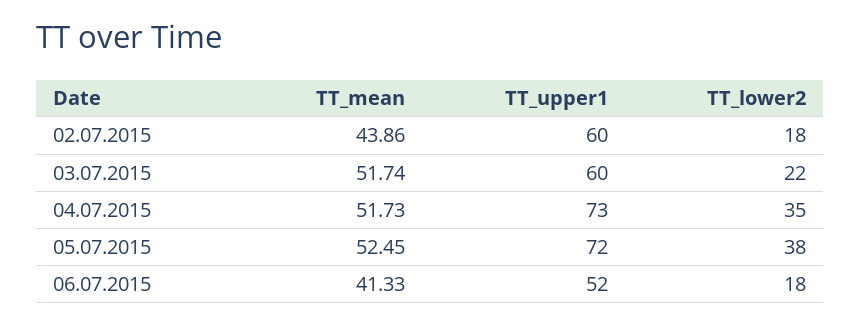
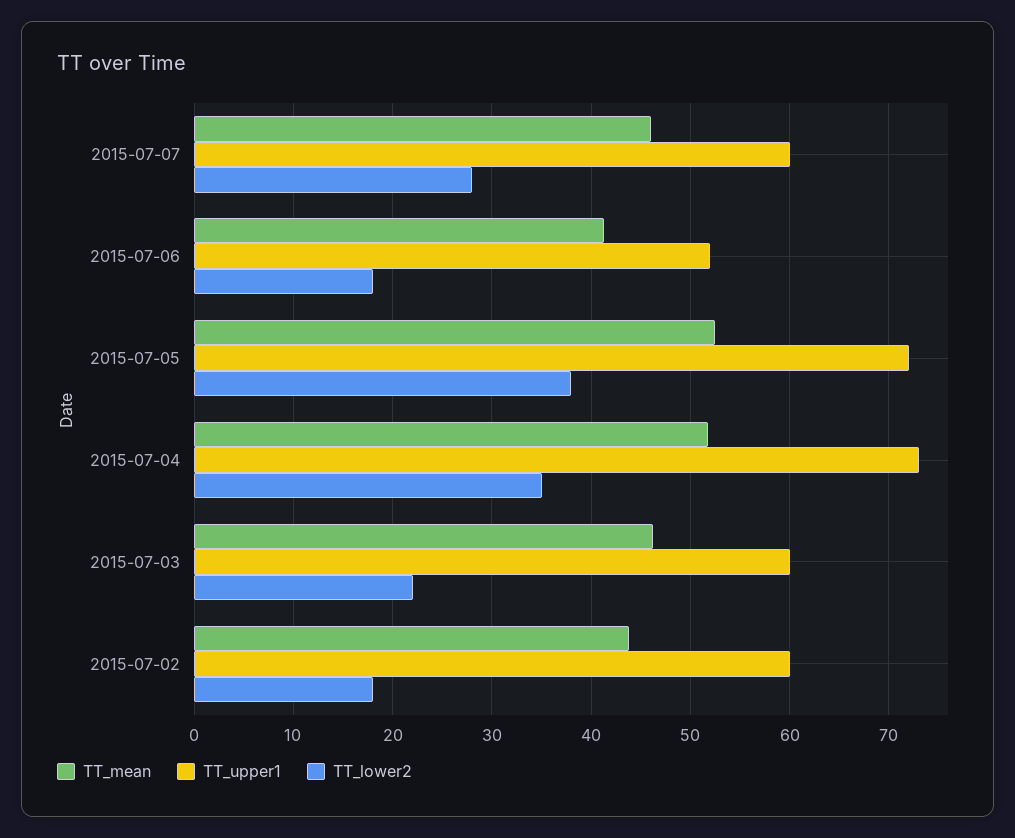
TT_mean, 03.07.2015: 51.74 -> 46
TT_mean, 2015-07-07: none -> 46
TT_upper1, 2015-07-07: none -> 60
TT_lower2, 2015-07-07: none -> 28

